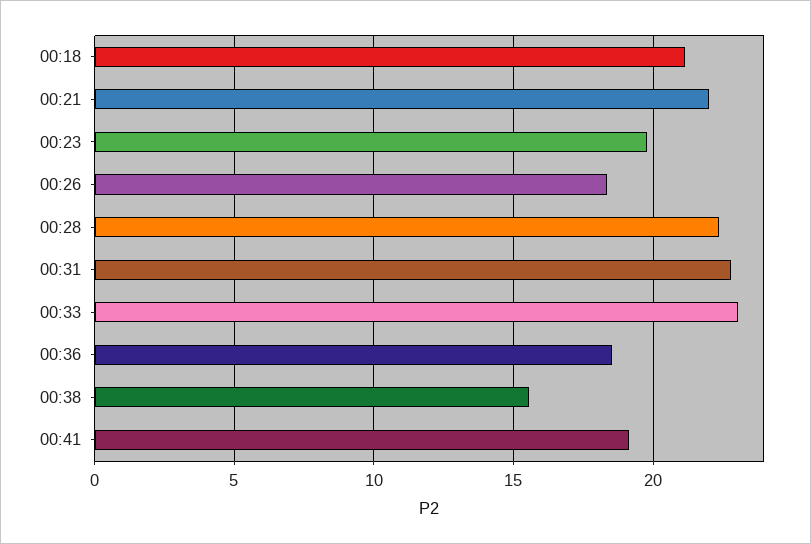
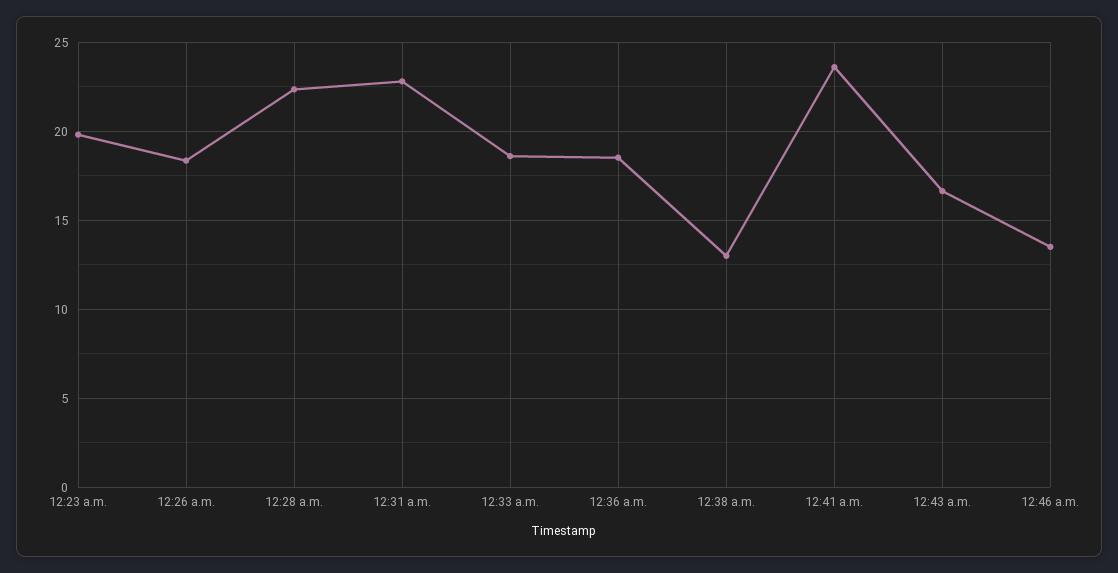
00:18: 21 -> none
00:21: 22 -> none
00:33: 23 -> 18.5
00:38: 15.5 -> 13
00:41: 19 -> 23.5
12:43 a.m.: none -> 16.5
12:46 a.m.: none -> 13.5

